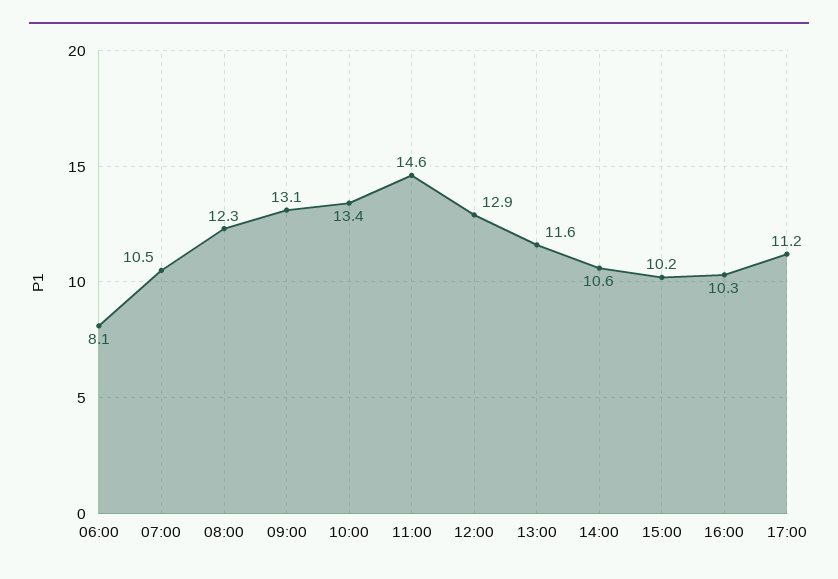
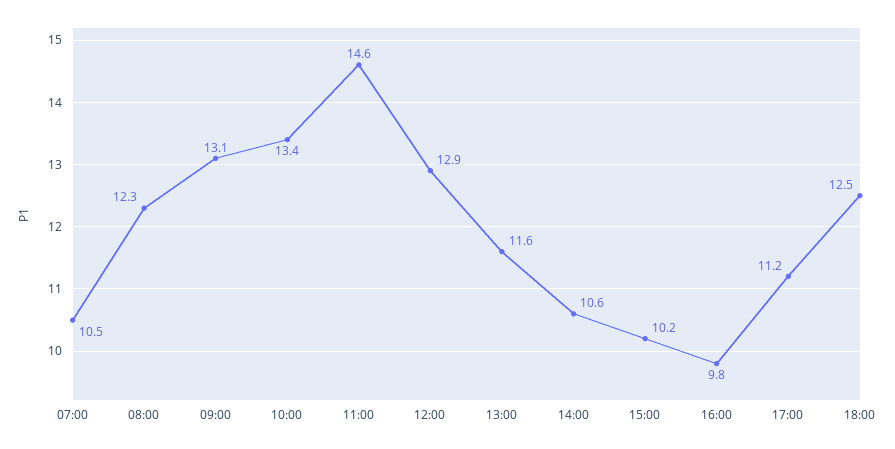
06:00: 8.1 -> none
16:00: 10.3 -> 9.8
18:00: none -> 12.5

